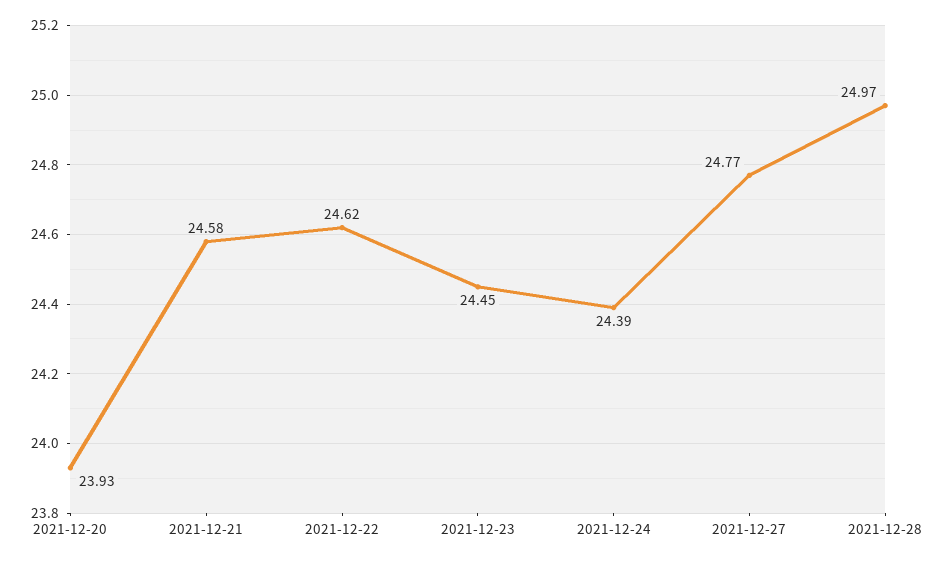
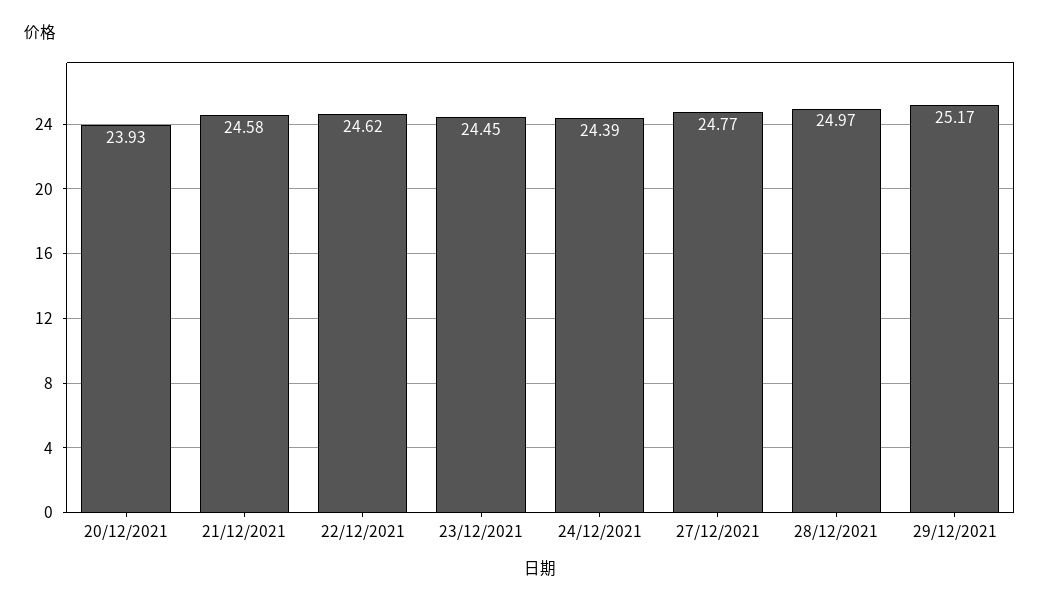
29/12/2021: none -> 25.17

